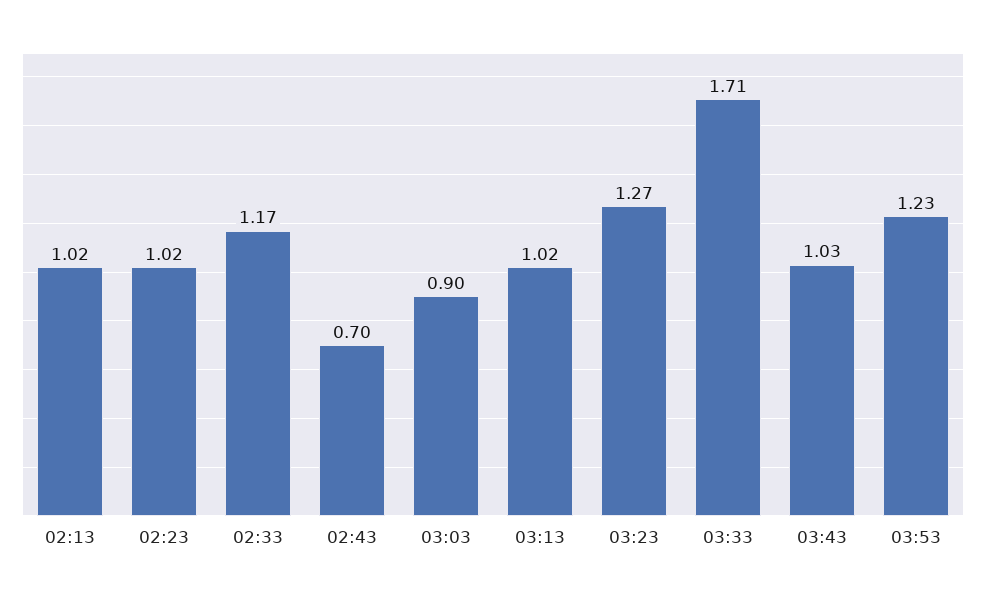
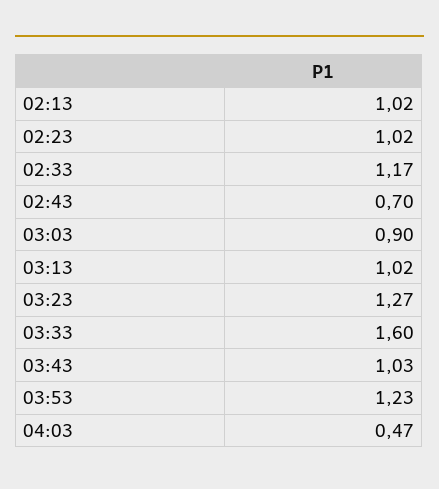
03:33: 1.71 -> 1.6
04:03: none -> 0.47

